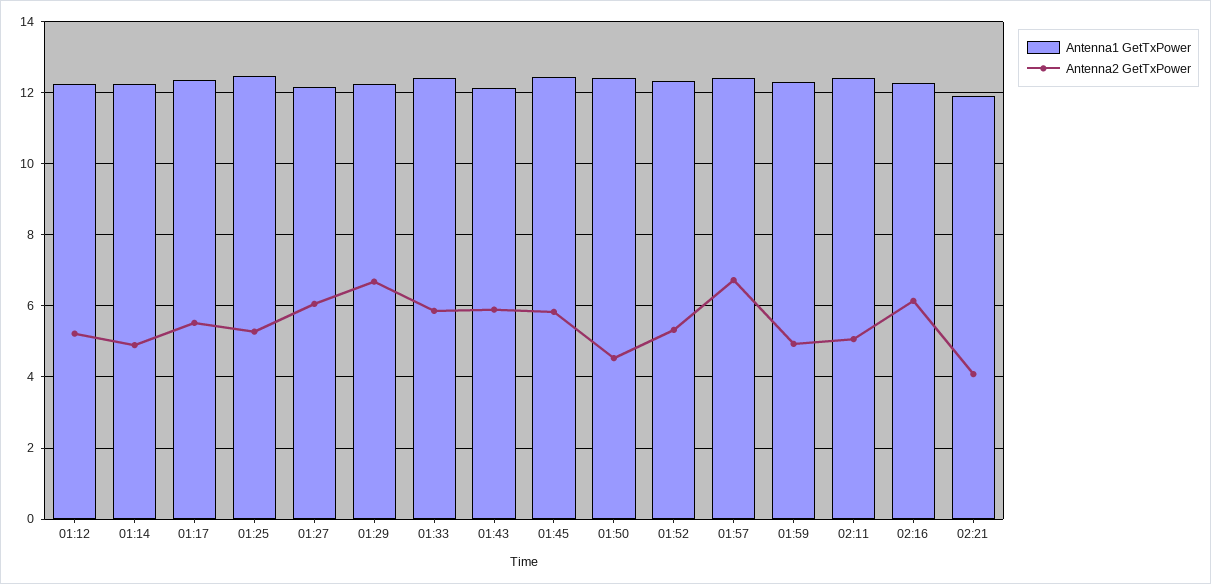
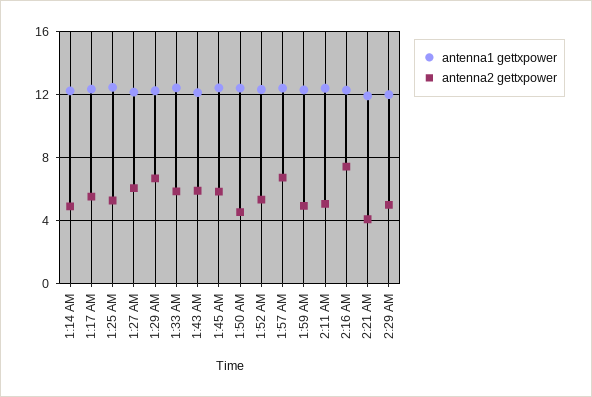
Antenna1 GetTxPower, 01:12: 12.2 -> none
Antenna2 GetTxPower, 01:12: 5.2 -> none
Antenna2 GetTxPower, 02:16: 6.2 -> 7.5
Antenna1 GetTxPower, 2:29 AM: none -> 12
Antenna2 GetTxPower, 2:29 AM: none -> 5

